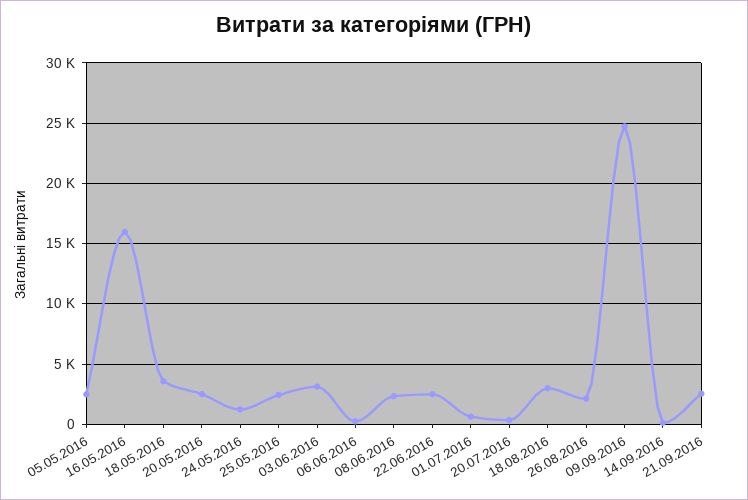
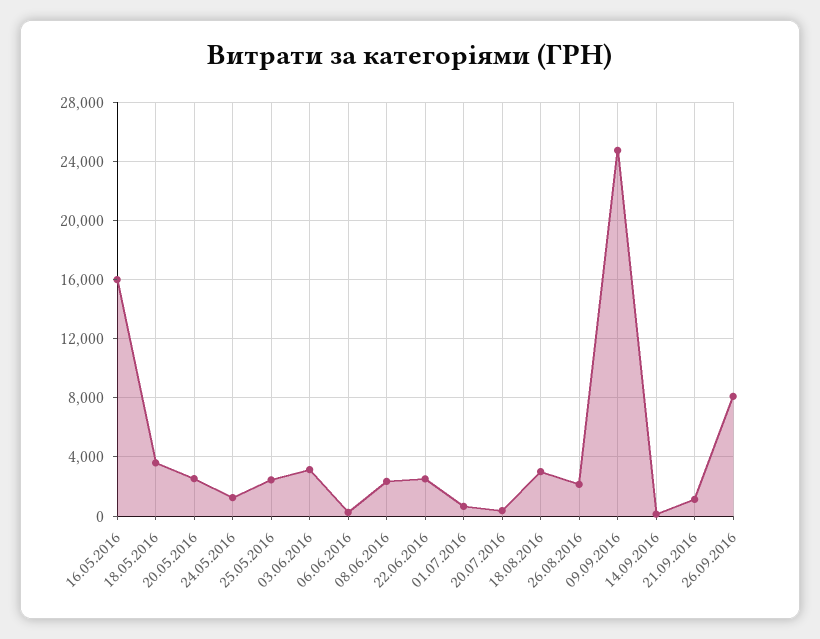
05.05.2016: 2500 -> none
21.09.2016: 2500 -> 1000
26.09.2016: none -> 8000

